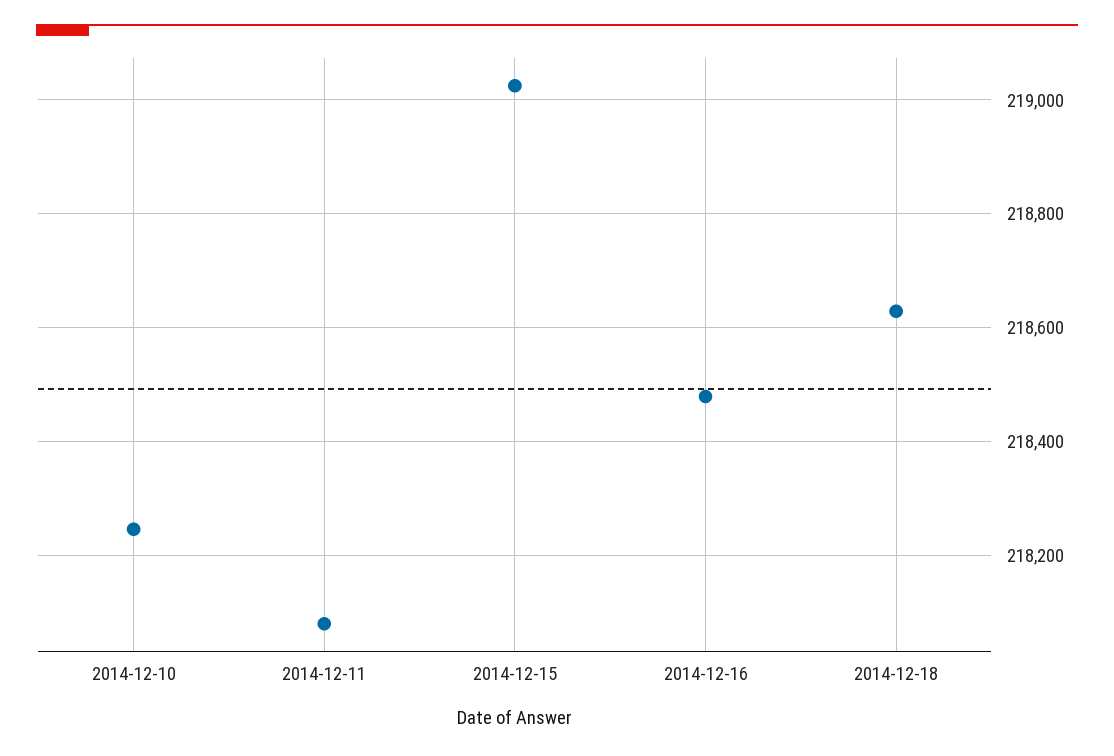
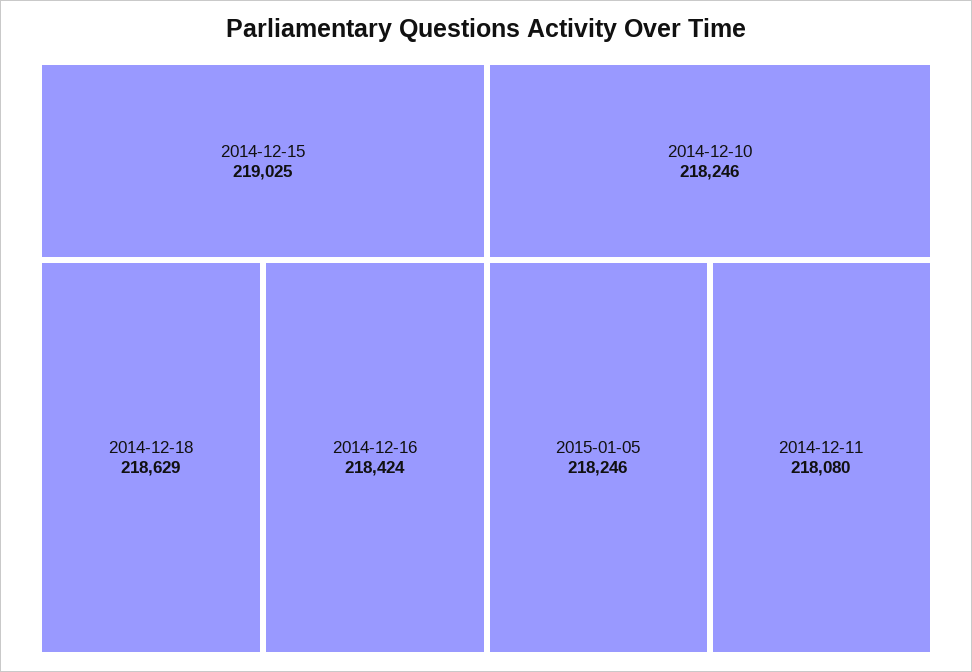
2014-12-16: 218480 -> 218424
2015-01-05: none -> 218246

